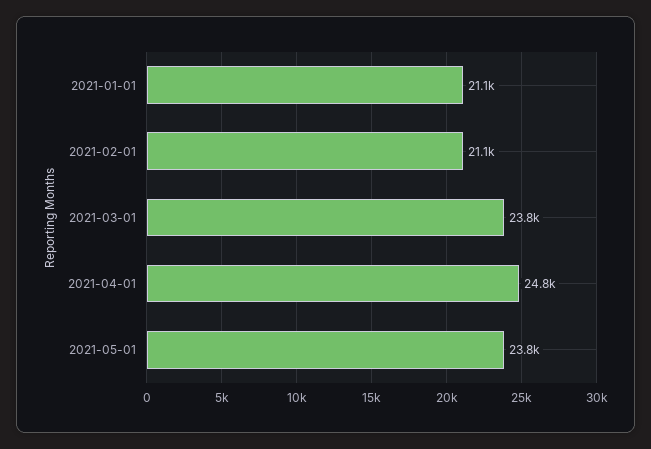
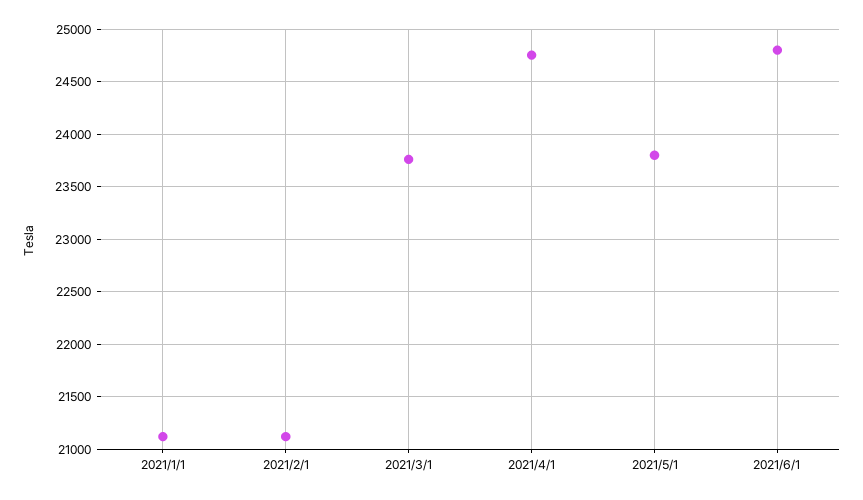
2021/6/1: none -> 24800

